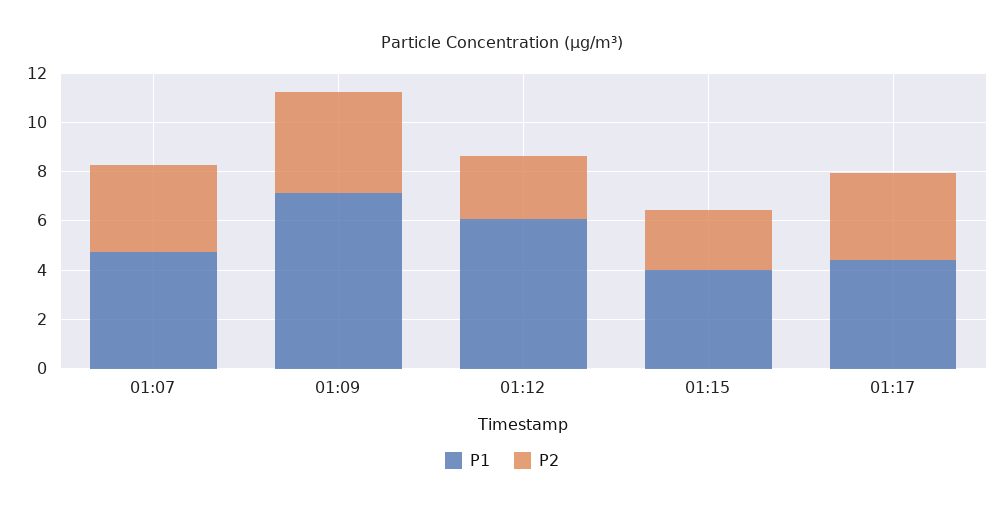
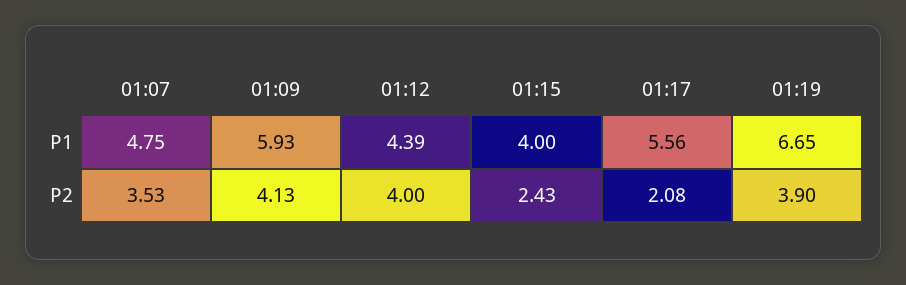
P1, 01:09: 7 -> 5.93
P1, 01:12: 6 -> 4.39
P2, 01:12: 2.5 -> 4
P1, 01:17: 4.5 -> 5.56
P2, 01:17: 3.5 -> 2.08
P1, 01:19: none -> 6.65
P2, 01:19: none -> 3.9

